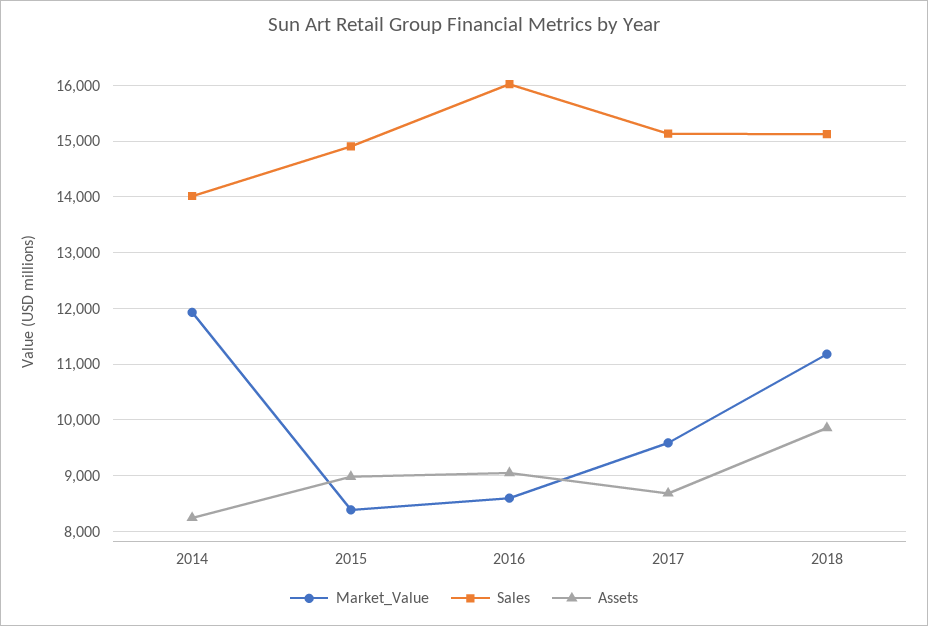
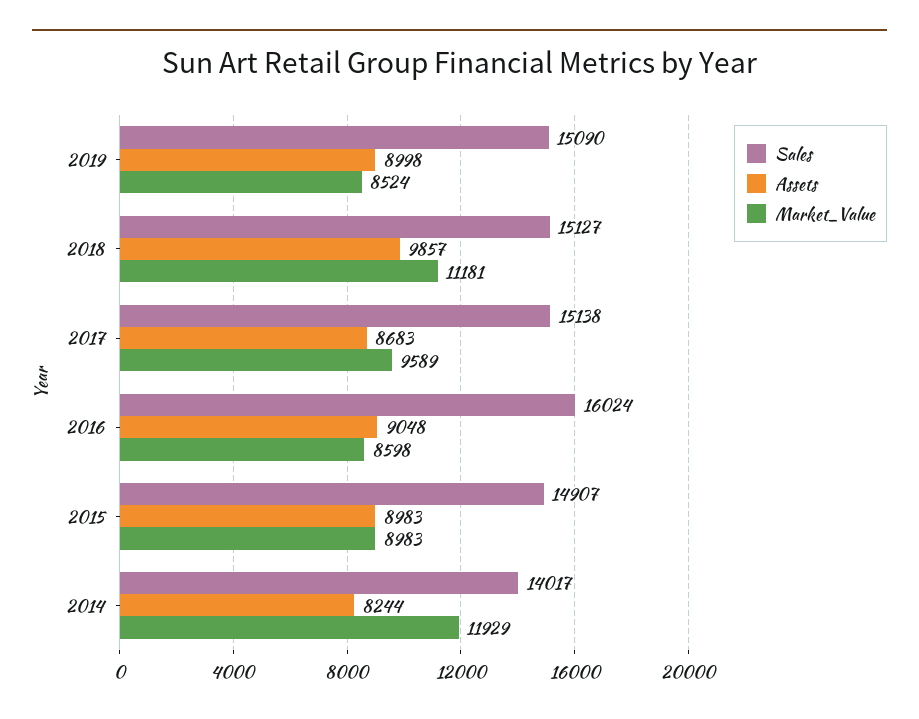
Market_Value, 2015: 8400 -> 8983
Sales, 2019: none -> 15090
Assets, 2019: none -> 8998
Market_Value, 2019: none -> 8524

